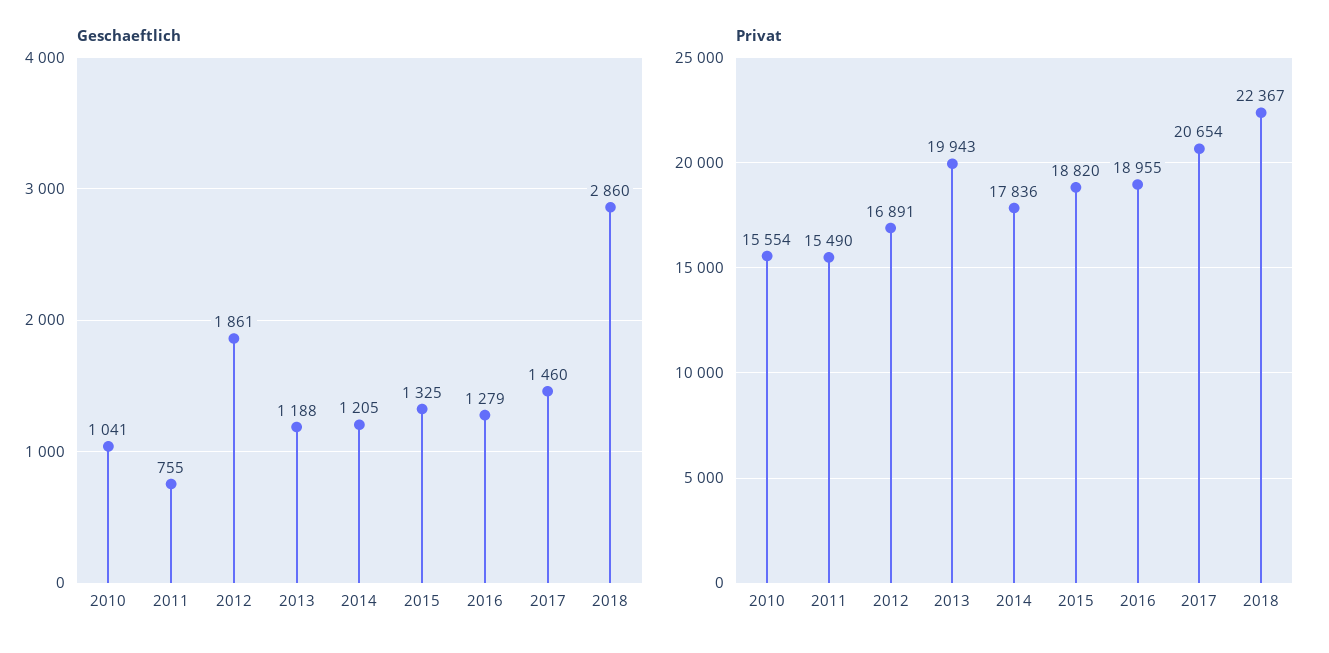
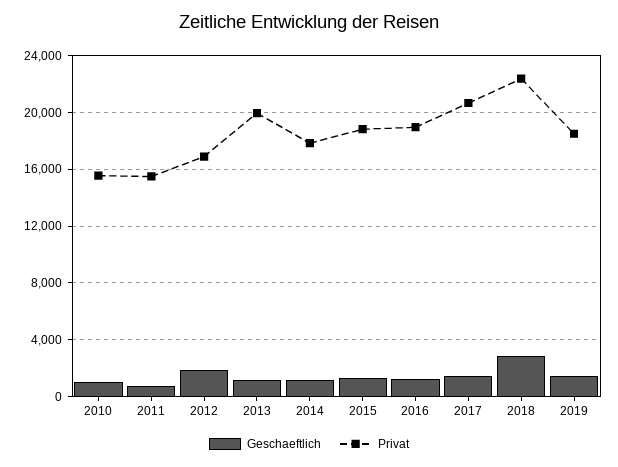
Geschaeftlich, 2019: none -> 1500
Privat, 2019: none -> 18500

